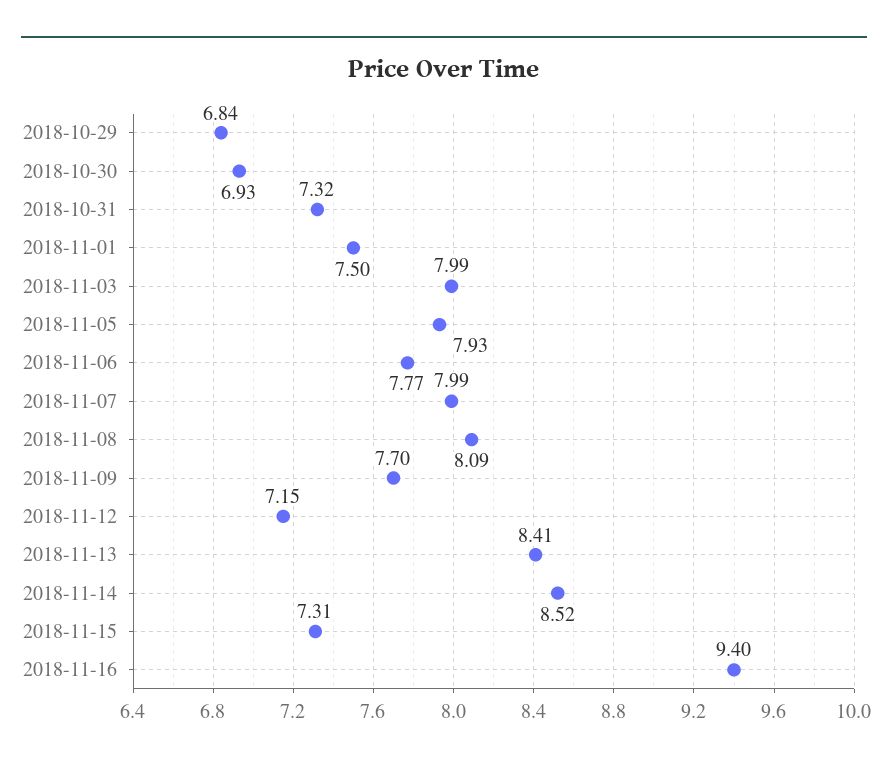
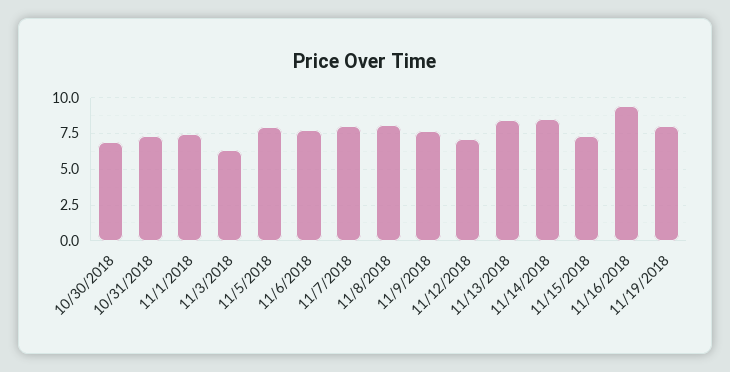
2018-10-29: 6.84 -> none
2018-11-03: 7.99 -> 6.5
11/19/2018: none -> 8

